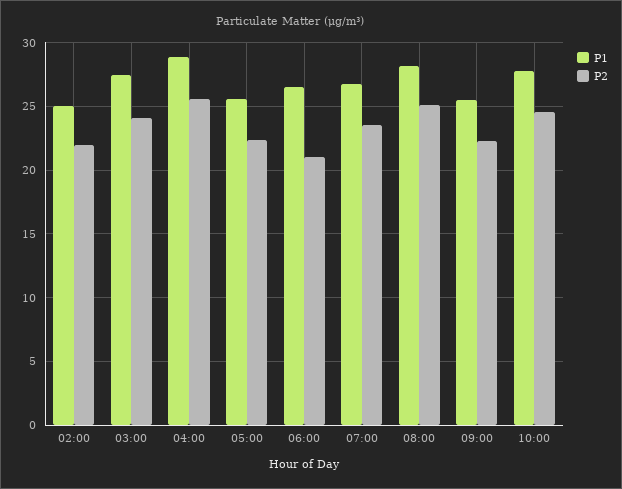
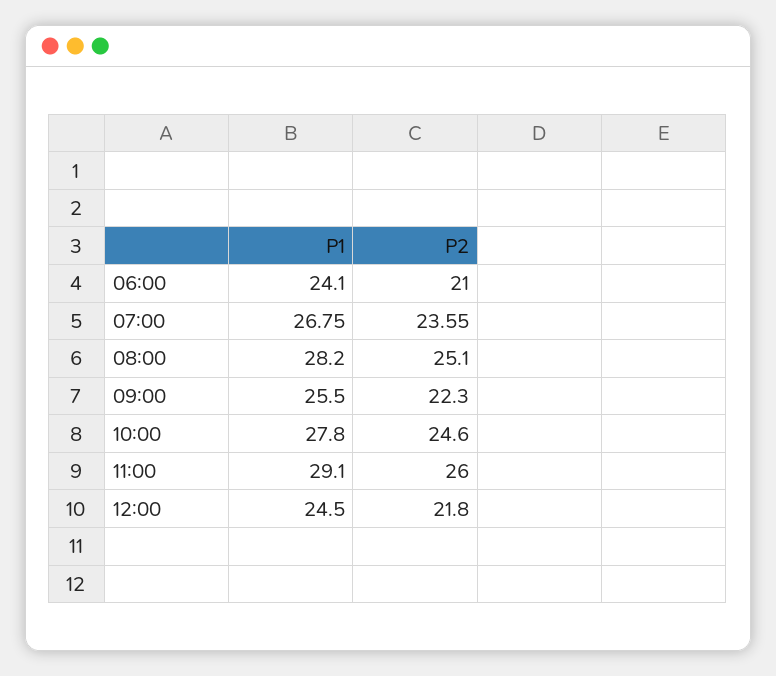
P1, 02:00: 25 -> none
P2, 02:00: 22 -> none
P1, 03:00: 27.5 -> none
P2, 03:00: 24 -> none
P1, 04:00: 29 -> none
P2, 04:00: 25.5 -> none
P1, 05:00: 25.5 -> none
P2, 05:00: 22.5 -> none
P1, 06:00: 26.5 -> 24.1
P1, 11:00: none -> 29.1
P2, 11:00: none -> 26
P1, 12:00: none -> 24.5
P2, 12:00: none -> 21.8

